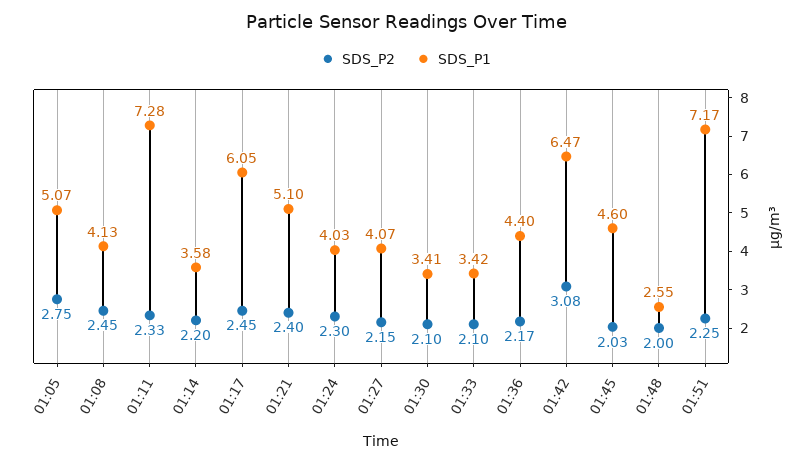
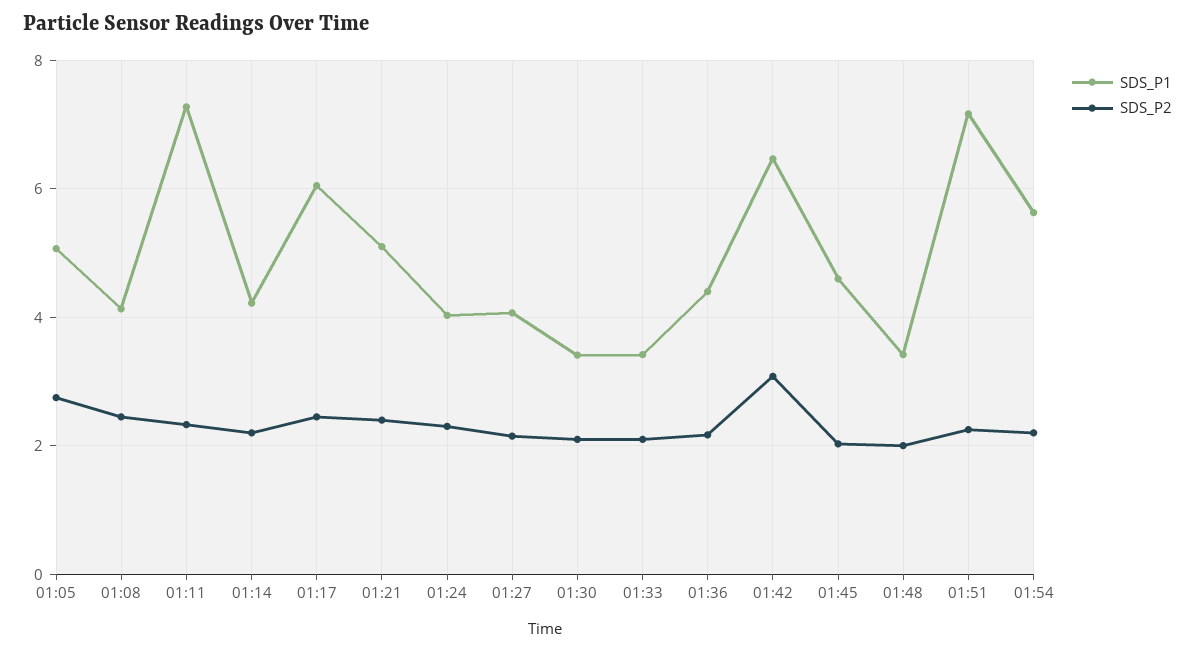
SDS_P1, 01:14: 3.58 -> 4.2
SDS_P1, 01:48: 2.55 -> 3.4
SDS_P1, 01:54: none -> 5.6
SDS_P2, 01:54: none -> 2.2

